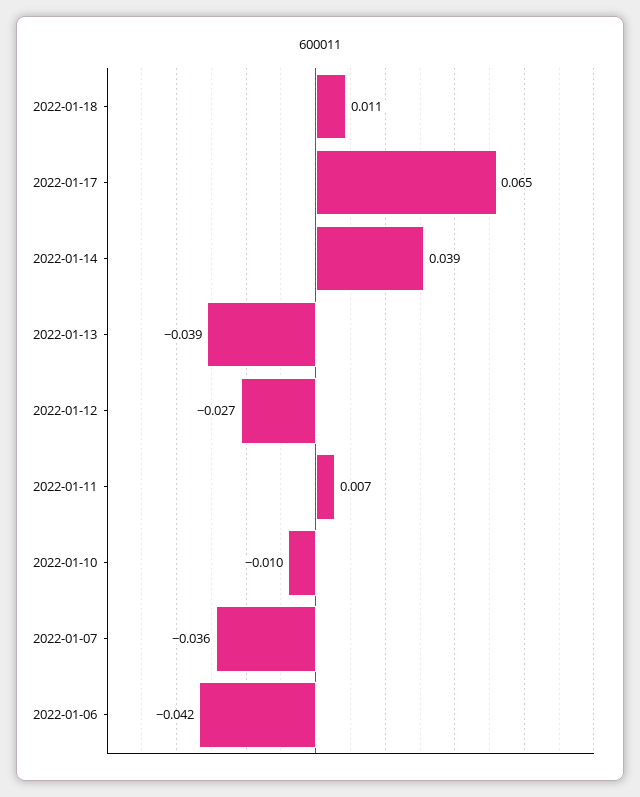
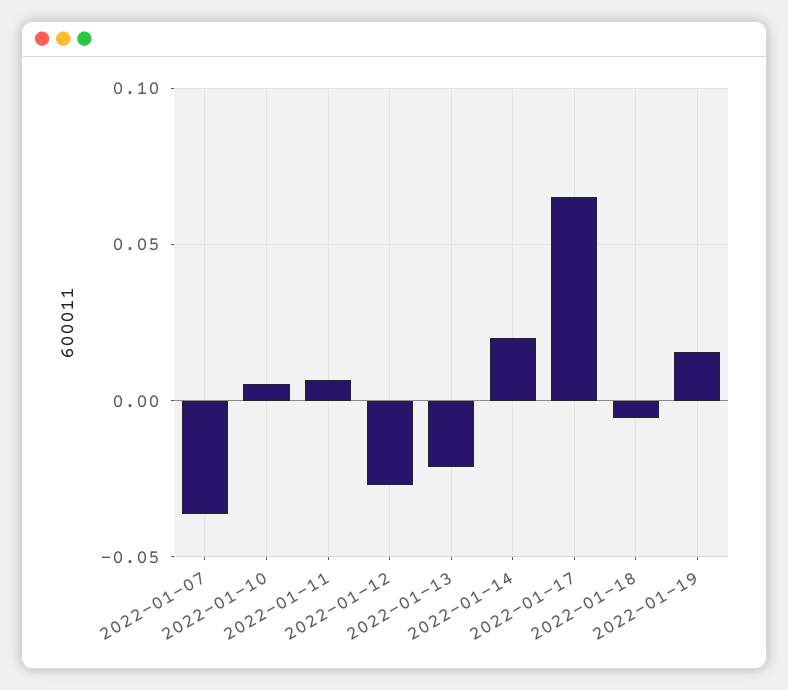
2022-01-18: 0.011 -> -0.005
2022-01-14: 0.039 -> 0.02
2022-01-13: -0.039 -> -0.02
2022-01-10: -0.01 -> 0.005
2022-01-06: -0.042 -> none
2022-01-19: none -> 0.015

